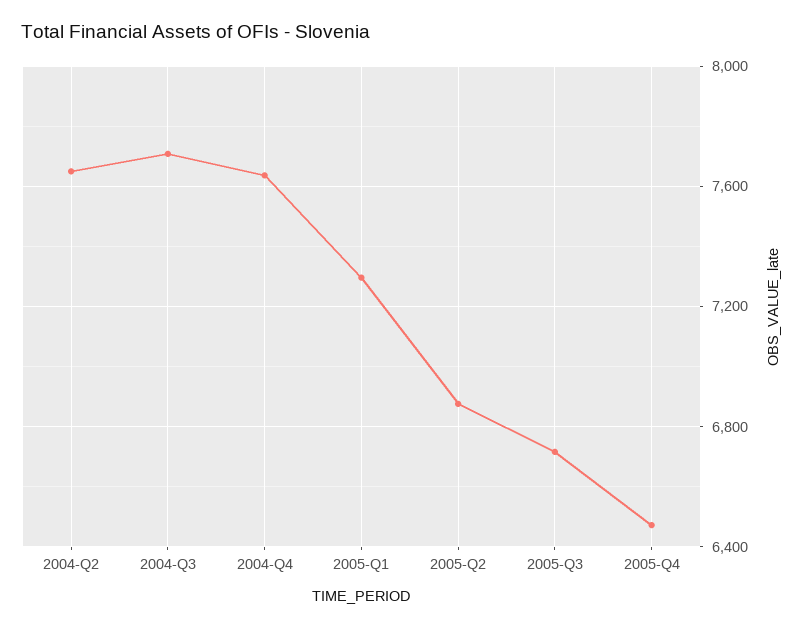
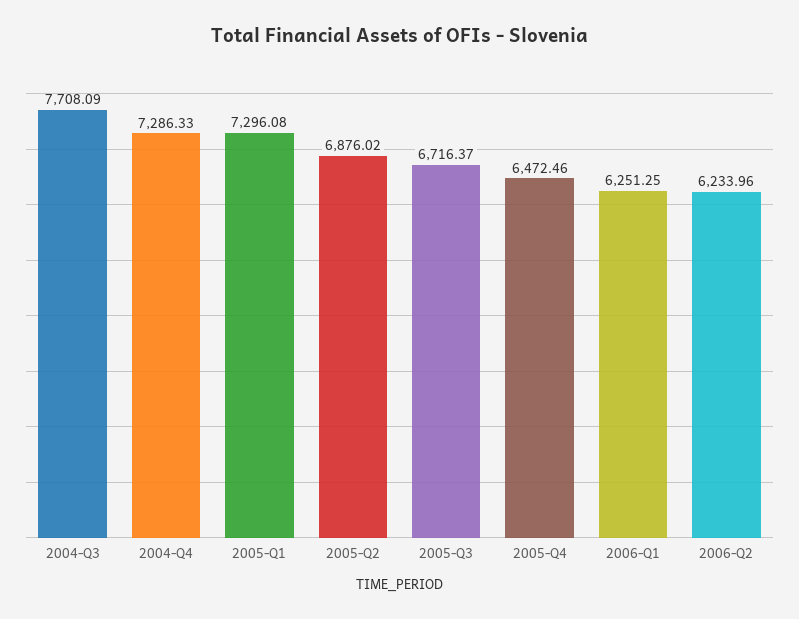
2004-Q2: 7650 -> none
2004-Q4: 7650 -> 7286.33
2006-Q1: none -> 6251.25
2006-Q2: none -> 6233.96

